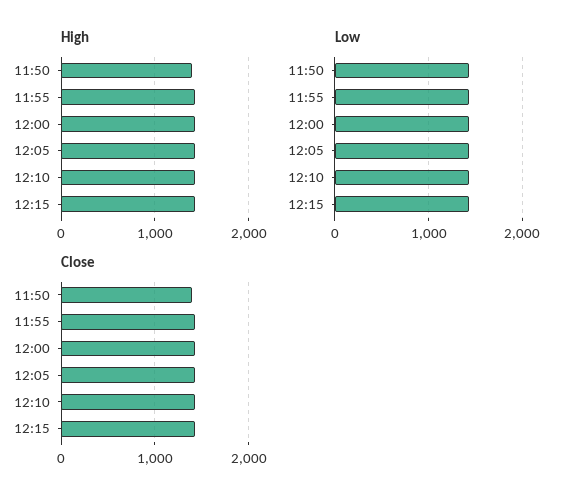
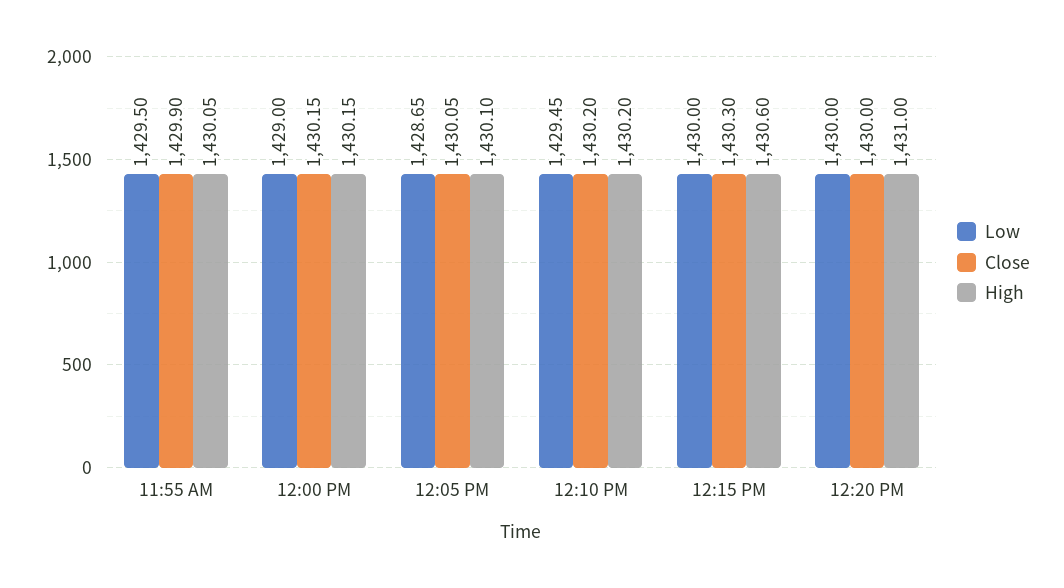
High, 11:50: 1400 -> none
Low, 11:50: 1400 -> none
Close, 11:50: 1400 -> none
Low, 12:20 PM: none -> 1430
Close, 12:20 PM: none -> 1430
High, 12:20 PM: none -> 1431

